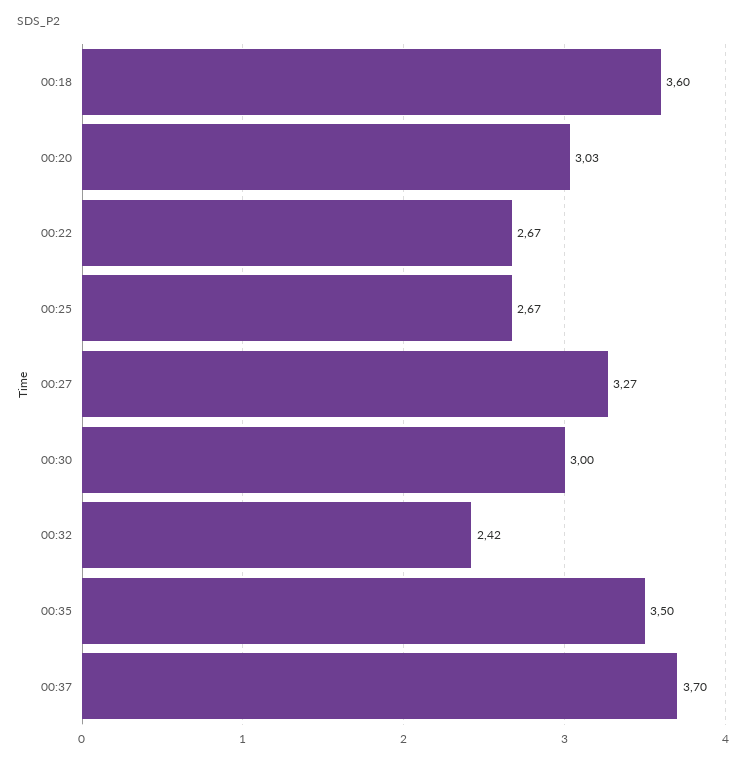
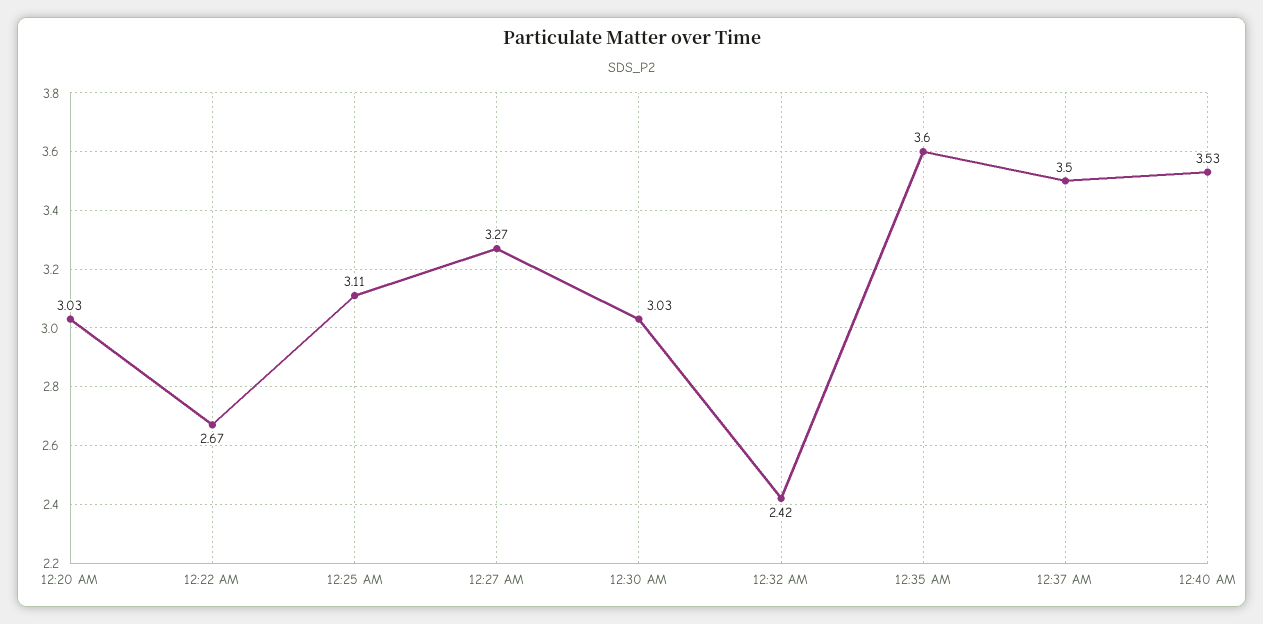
00:18: 3.6 -> none
00:25: 2.67 -> 3.11
00:30: 3 -> 3.03
00:35: 3.5 -> 3.6
00:37: 3.7 -> 3.5
12:40 AM: none -> 3.53

